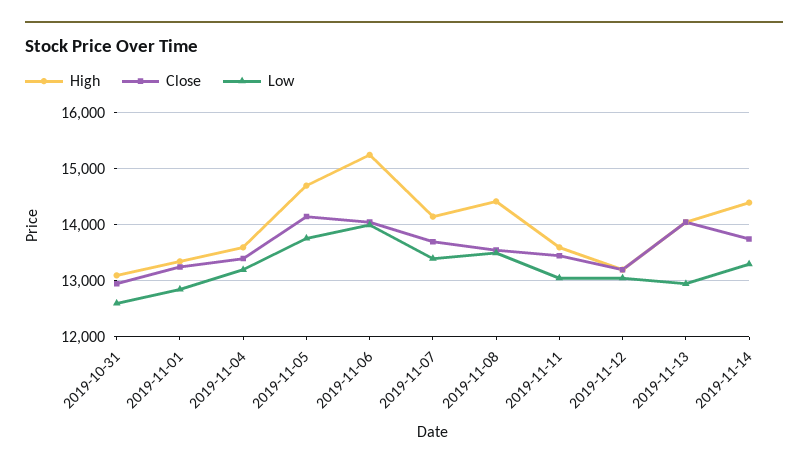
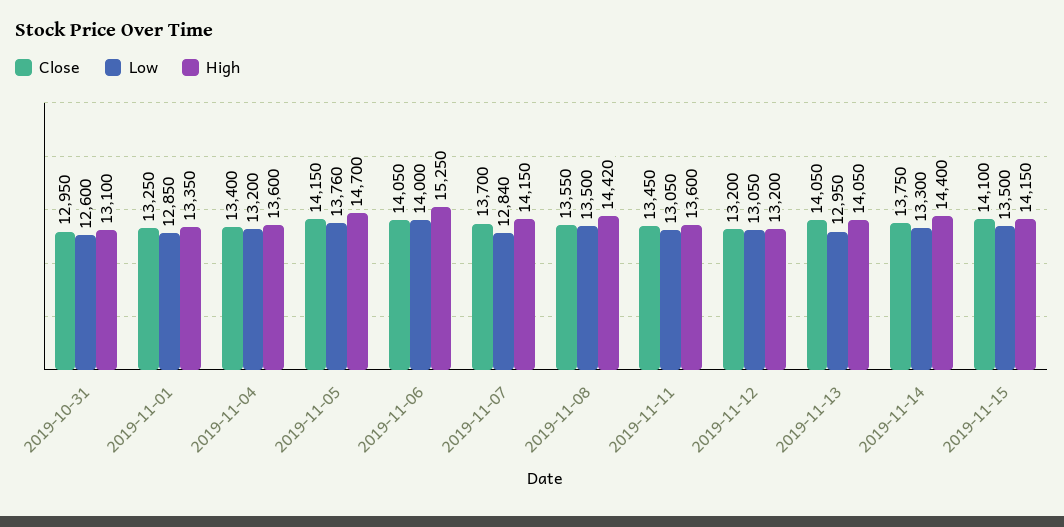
Low, 2019-11-07: 13400 -> 12840
Close, 2019-11-15: none -> 14100
Low, 2019-11-15: none -> 13500
High, 2019-11-15: none -> 14150

